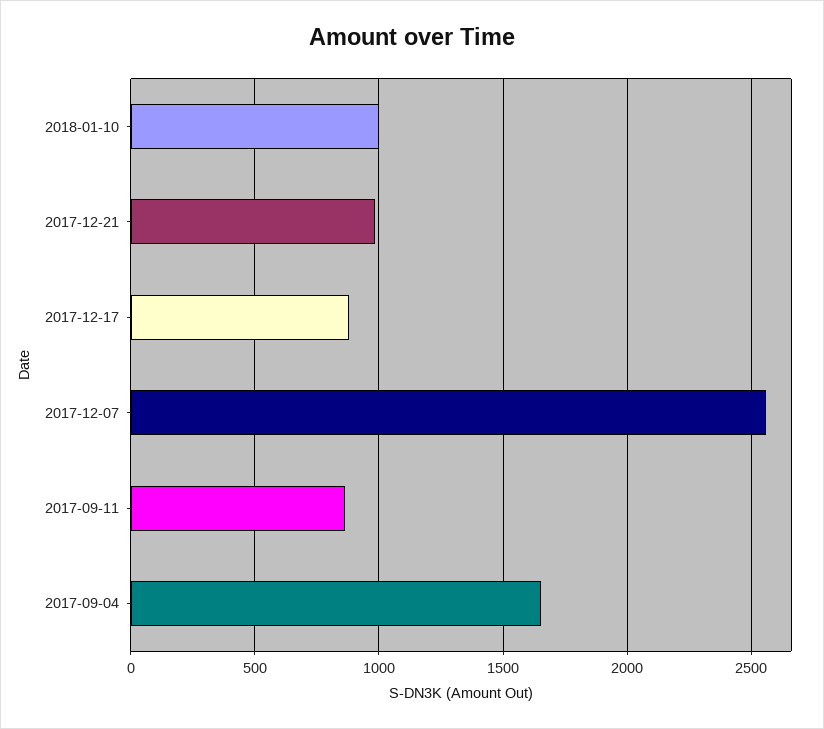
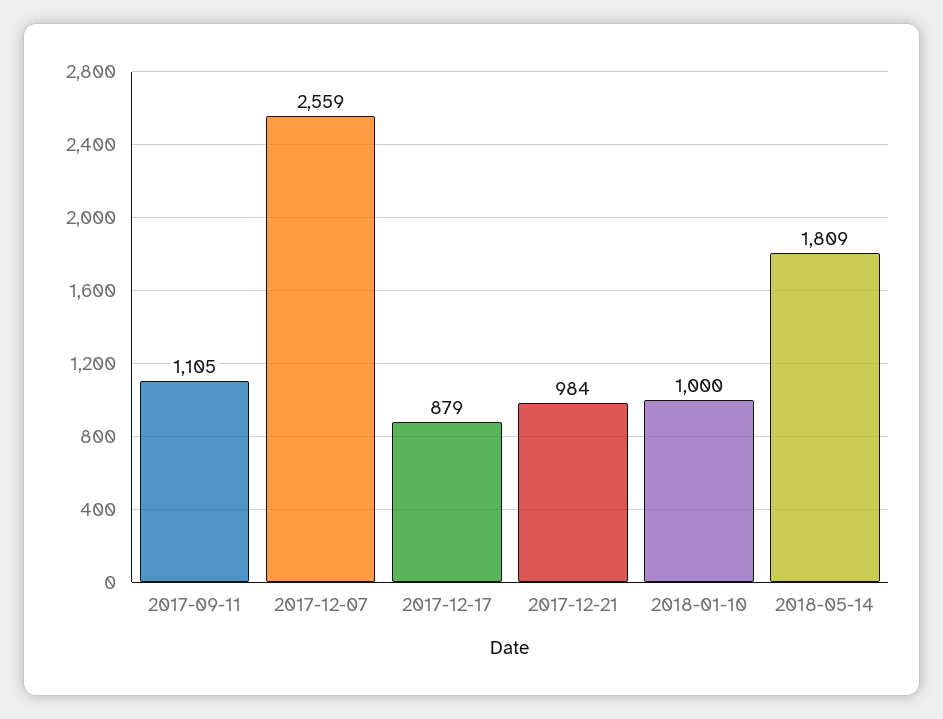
2017-09-11: 850 -> 1105
2017-09-04: 1650 -> none
2018-05-14: none -> 1809

